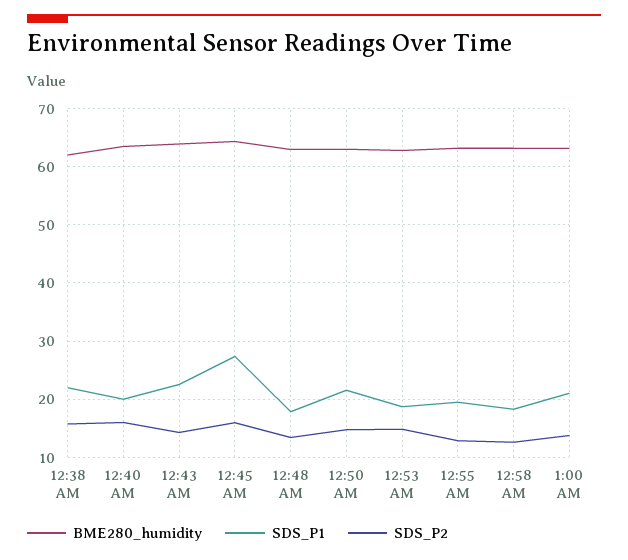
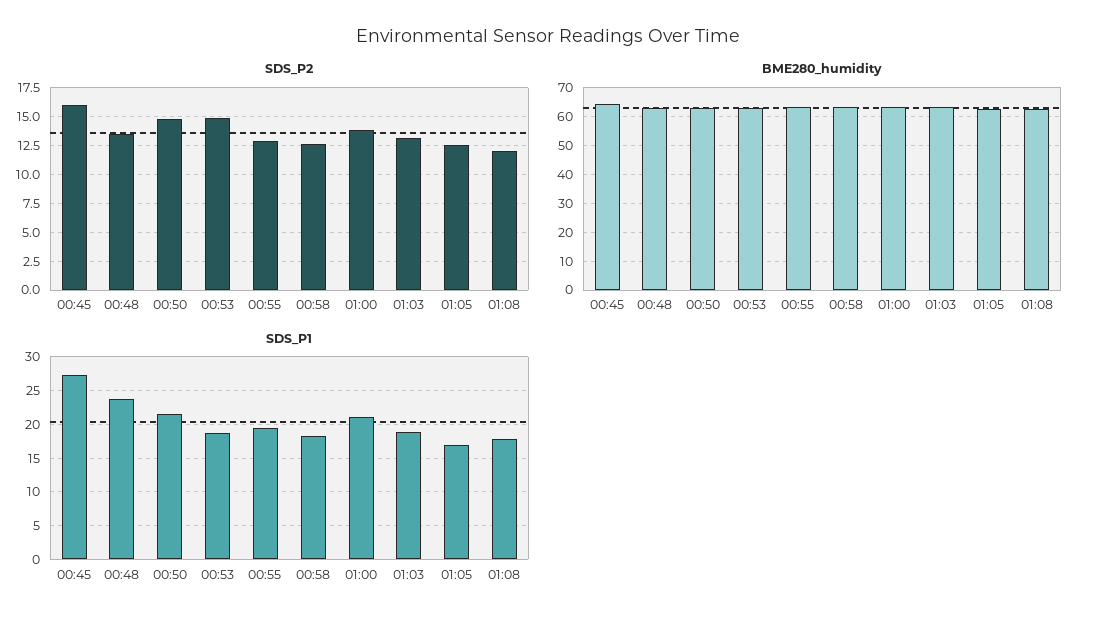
BME280_humidity, 12:38 AM: 62 -> none
SDS_P1, 12:38 AM: 22 -> none
SDS_P2, 12:38 AM: 16 -> none
BME280_humidity, 12:40 AM: 64 -> none
SDS_P1, 12:40 AM: 20 -> none
SDS_P2, 12:40 AM: 16 -> none
BME280_humidity, 12:43 AM: 64 -> none
SDS_P1, 12:43 AM: 22 -> none
SDS_P2, 12:43 AM: 14 -> none
SDS_P1, 12:48 AM: 18 -> 24
SDS_P2, 01:03: none -> 12.5
SDS_P2, 01:05: none -> 12.5
SDS_P2, 01:08: none -> 12.5
BME280_humidity, 01:03: none -> 62.5
BME280_humidity, 01:05: none -> 62.5
BME280_humidity, 01:08: none -> 62.5
SDS_P1, 01:03: none -> 19
SDS_P1, 01:05: none -> 17
SDS_P1, 01:08: none -> 18

